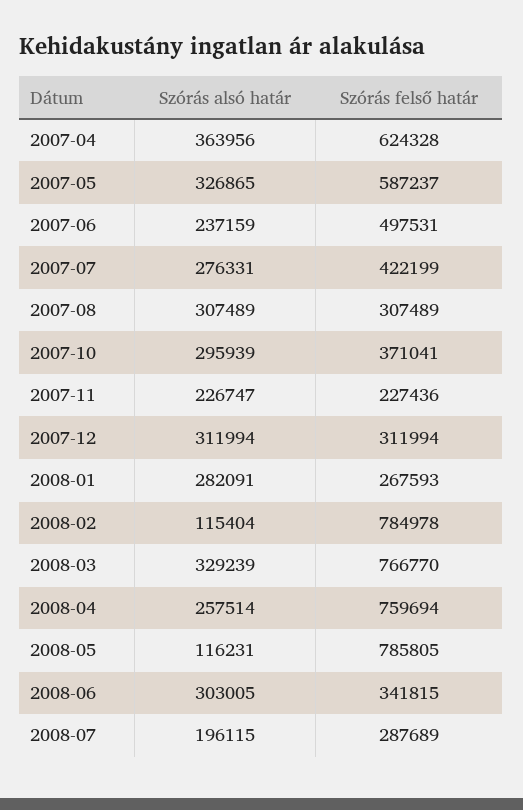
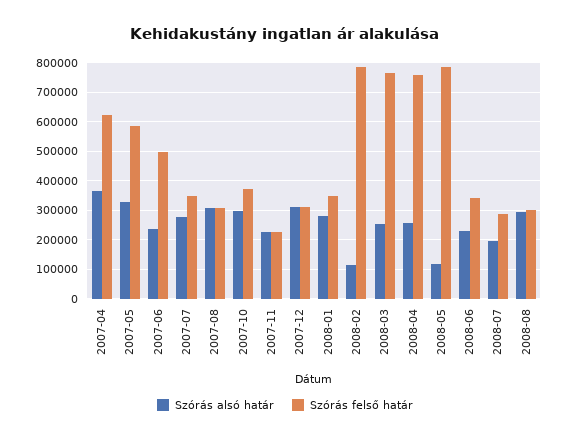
Szórás felső határ, 2007-07: 422199 -> 350000
Szórás felső határ, 2008-01: 267593 -> 350000
Szórás alsó határ, 2008-03: 329239 -> 250000
Szórás alsó határ, 2008-06: 303005 -> 225000
Szórás alsó határ, 2008-08: none -> 300000
Szórás felső határ, 2008-08: none -> 300000

